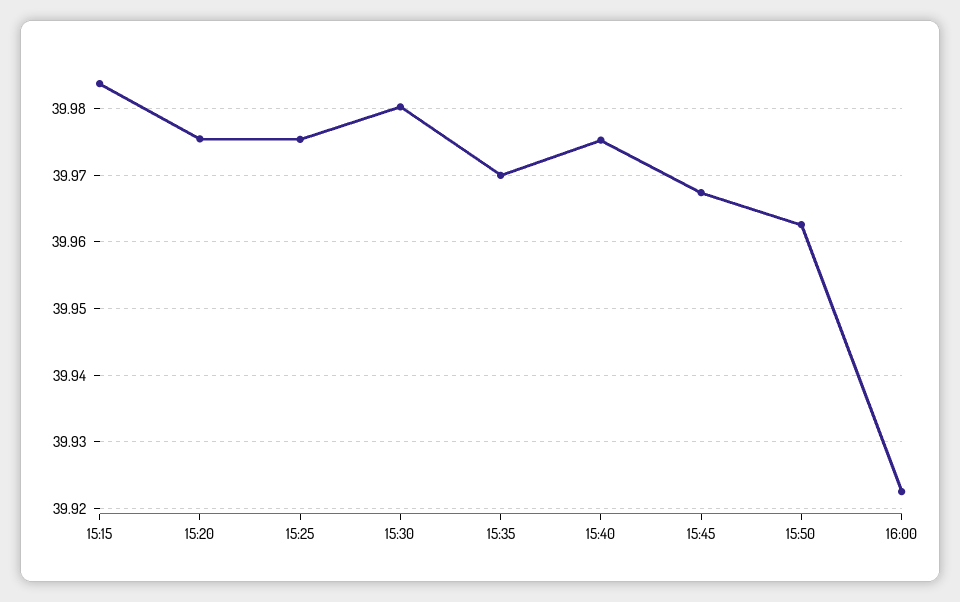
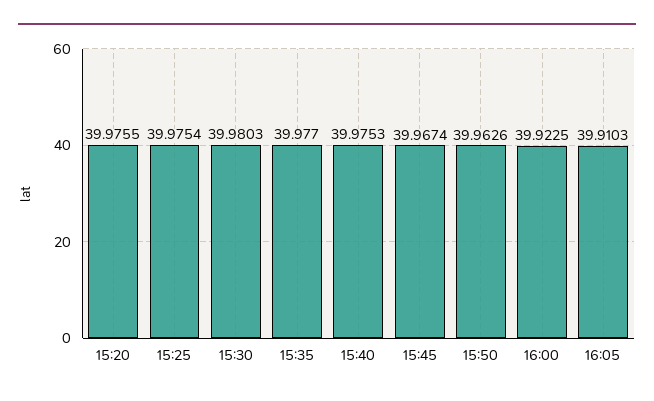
15:15: 39.984 -> none
15:35: 39.97 -> 39.977
16:05: none -> 39.9103

